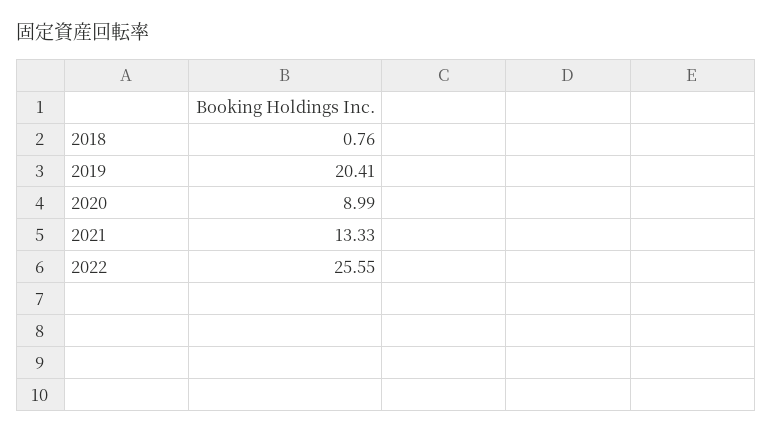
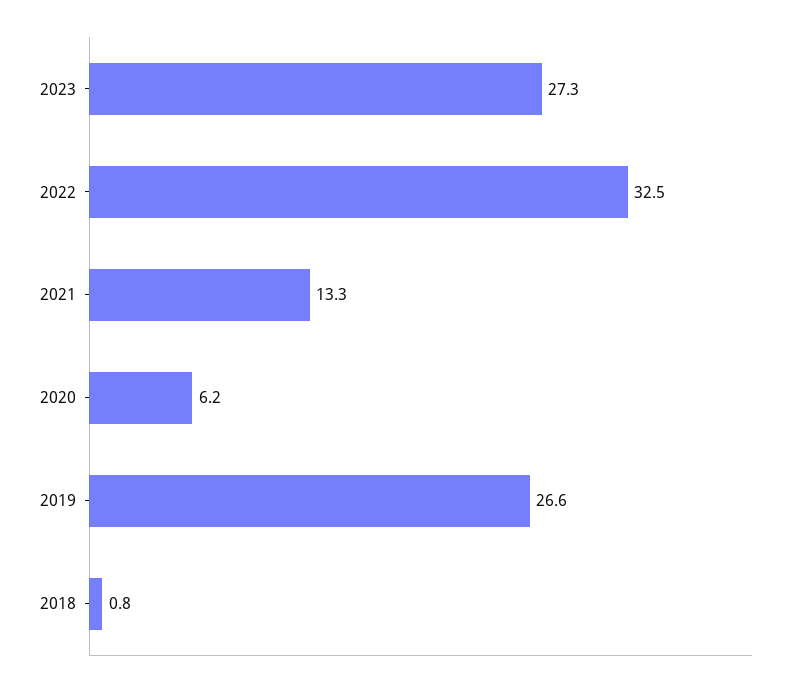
2019: 20.41 -> 26.6
2020: 8.99 -> 6.2
2022: 25.55 -> 32.5
2023: none -> 27.3

